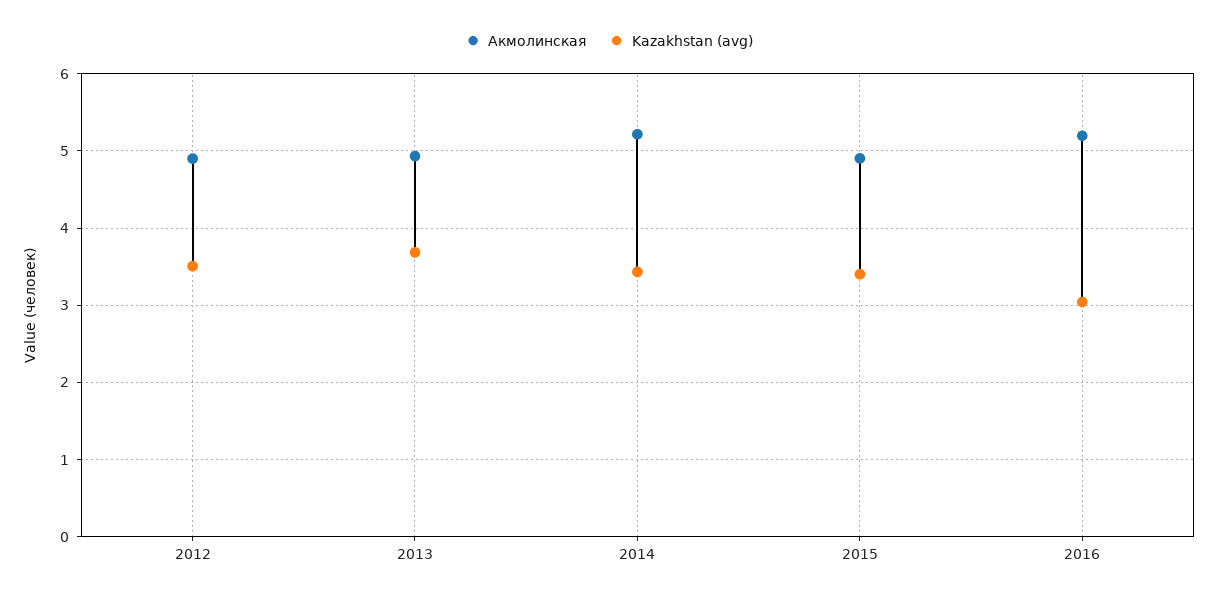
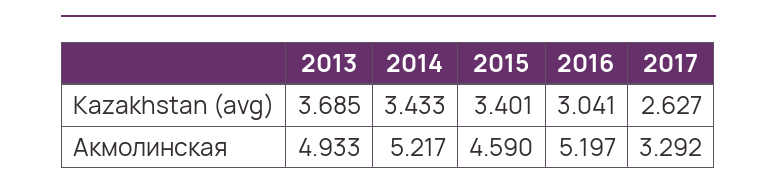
Акмолинская, 2012: 4.9 -> none
Kazakhstan (avg), 2012: 3.5 -> none
Акмолинская, 2015: 4.9 -> 4.59
Kazakhstan (avg), 2017: none -> 2.627
Акмолинская, 2017: none -> 3.292

